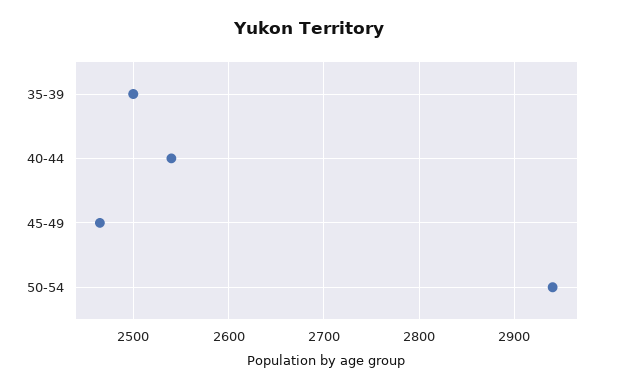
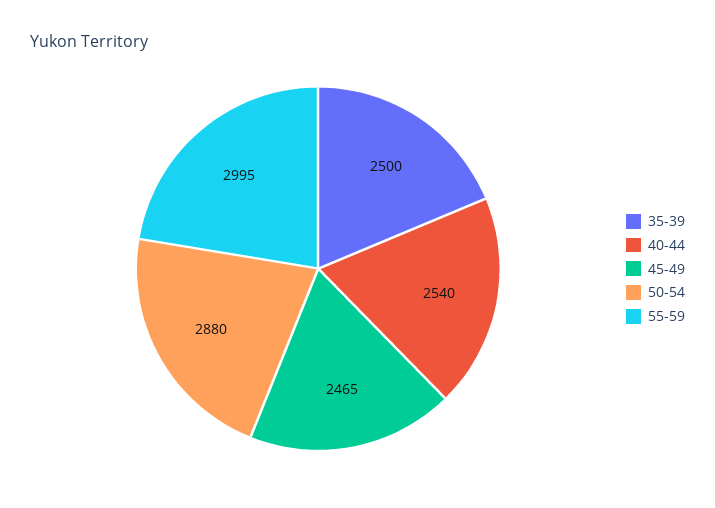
50-54: 2940 -> 2880
55-59: none -> 2995

